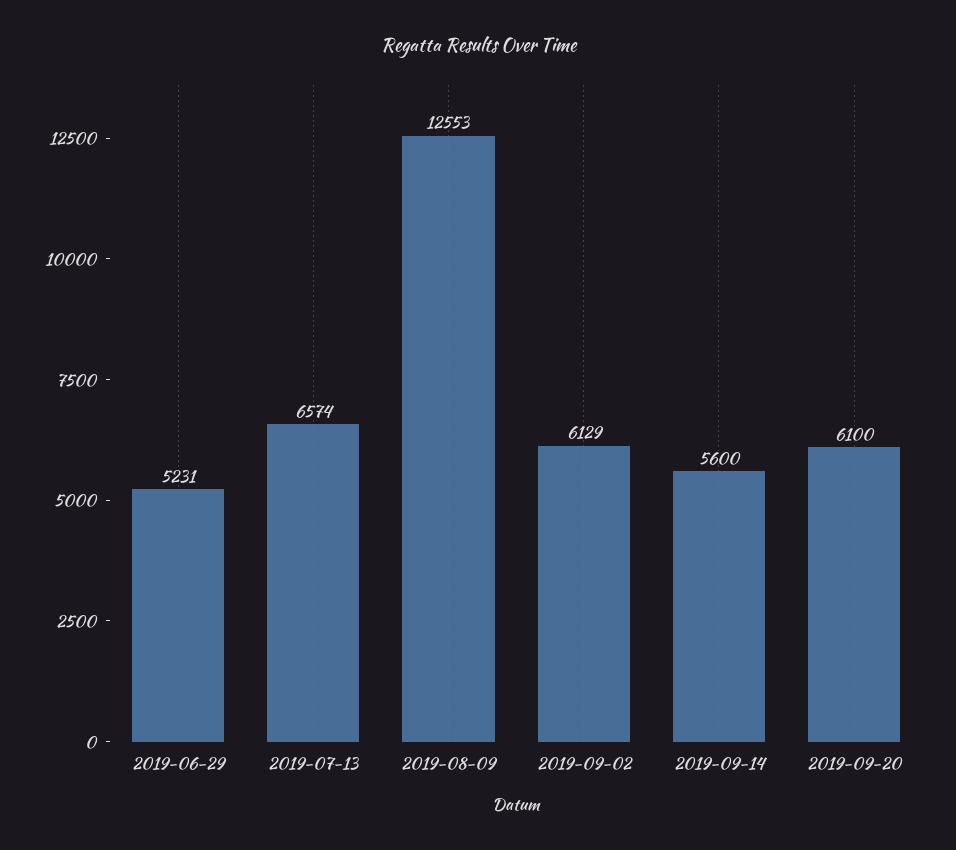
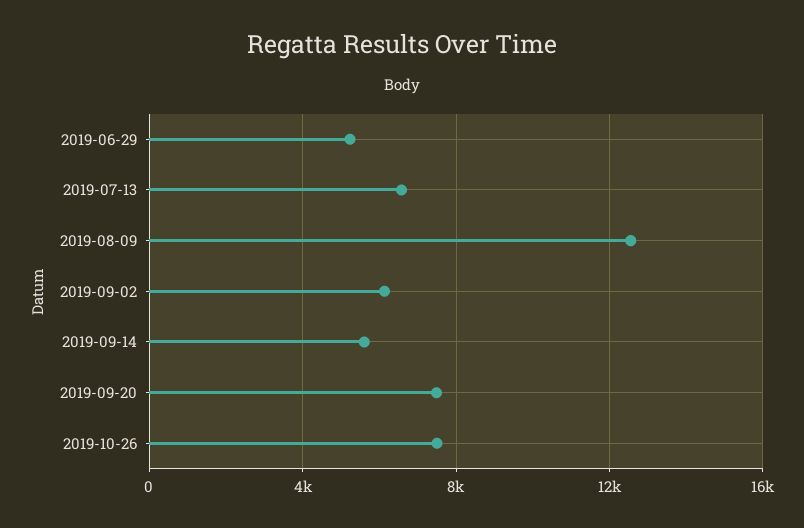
2019-09-20: 6100 -> 7500
2019-10-26: none -> 7500

